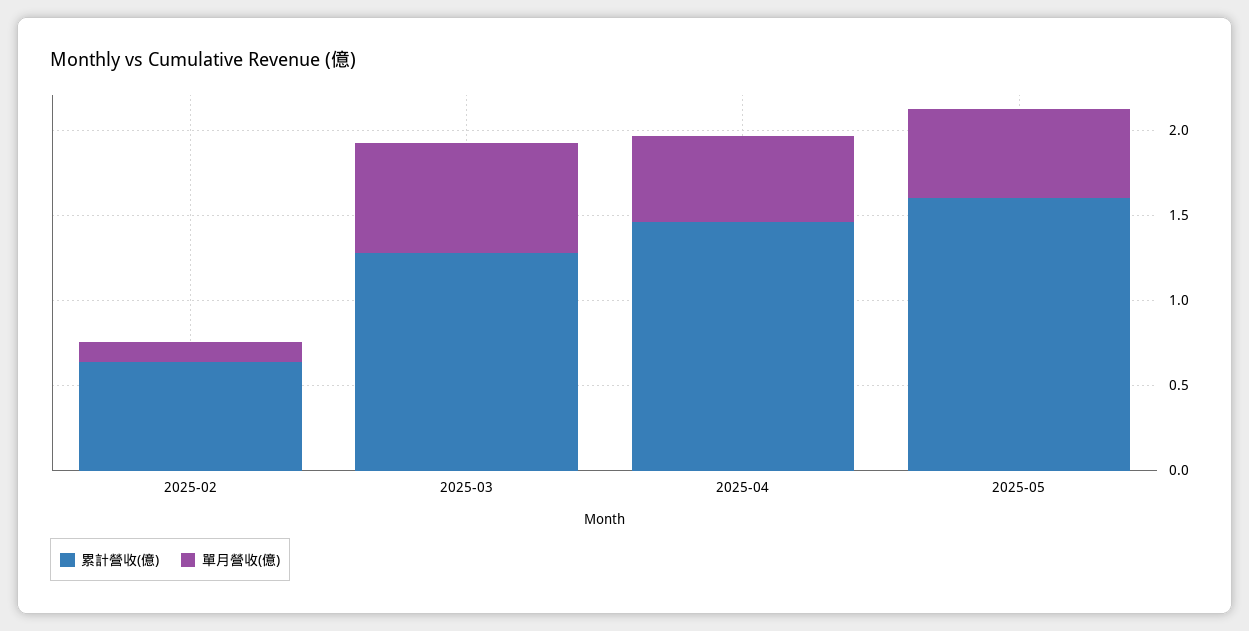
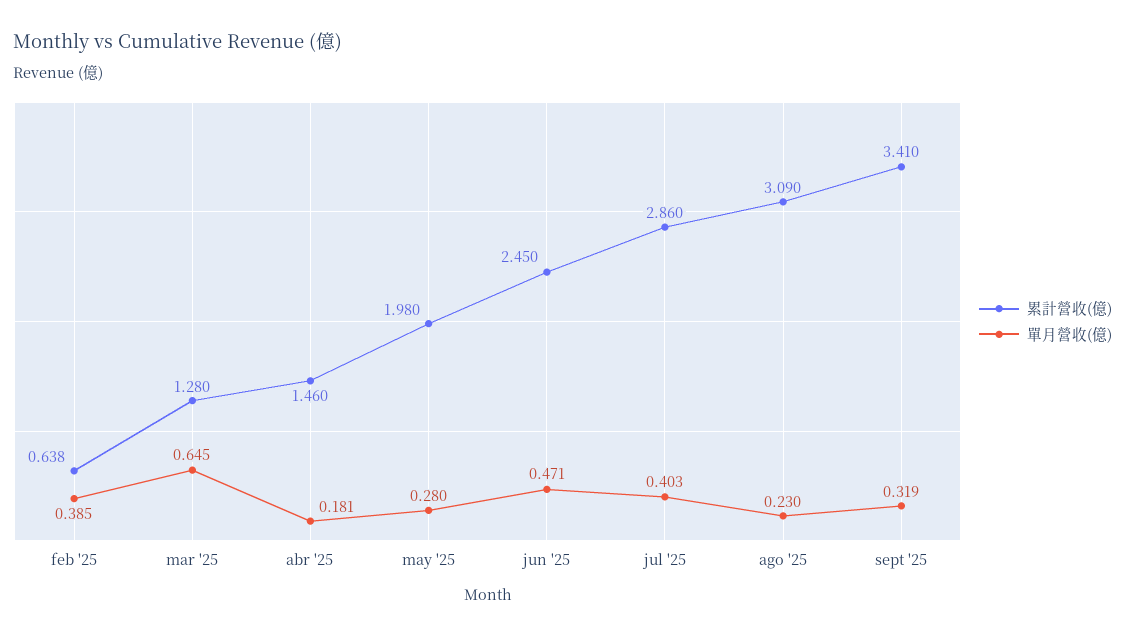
單月營收(億), 2025-02: 0.1 -> 0.385
單月營收(億), 2025-04: 0.5 -> 0.181
累計營收(億), 2025-05: 1.6 -> 1.98
單月營收(億), 2025-05: 0.5 -> 0.28
累計營收(億), jun '25: none -> 2.45
單月營收(億), jun '25: none -> 0.471
累計營收(億), jul '25: none -> 2.86
單月營收(億), jul '25: none -> 0.403
累計營收(億), ago '25: none -> 3.09
單月營收(億), ago '25: none -> 0.23
累計營收(億), sept '25: none -> 3.41
單月營收(億), sept '25: none -> 0.319

